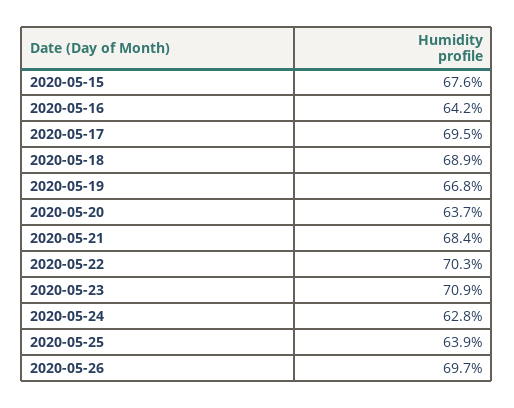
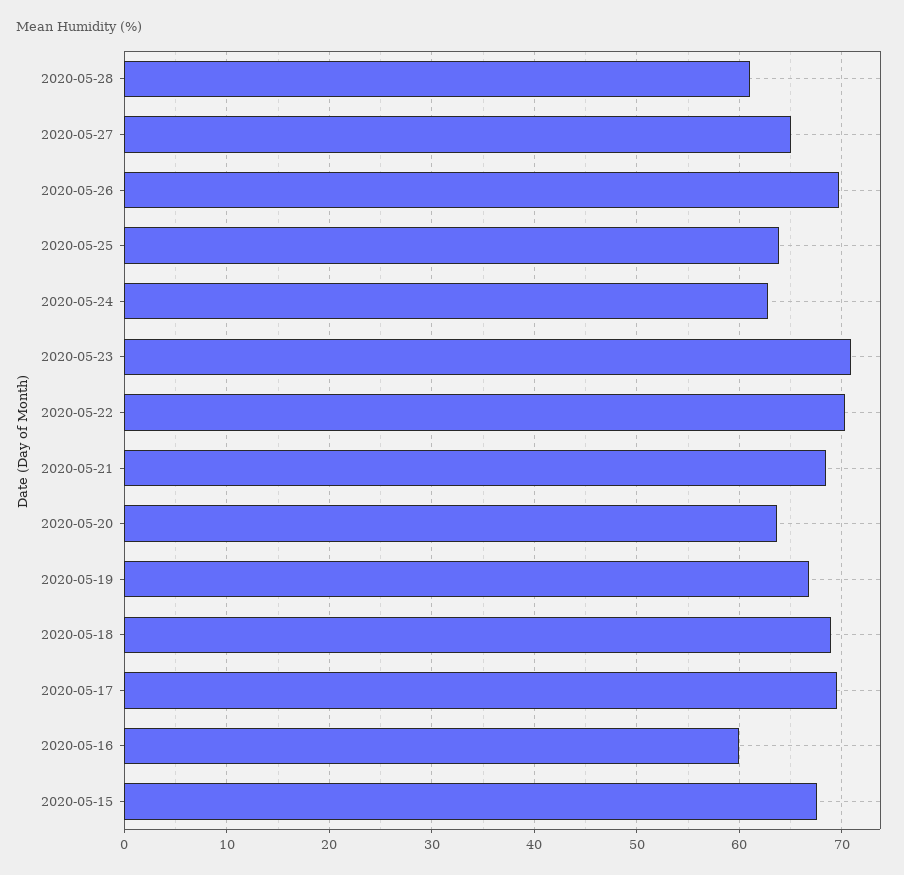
2020-05-16: 64.2 -> 60
2020-05-28: none -> 61
2020-05-27: none -> 65

